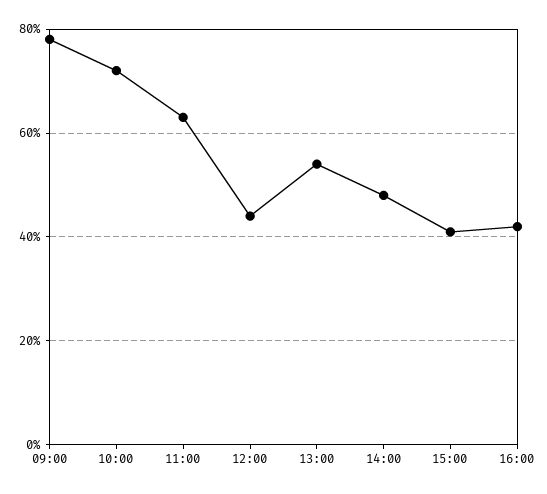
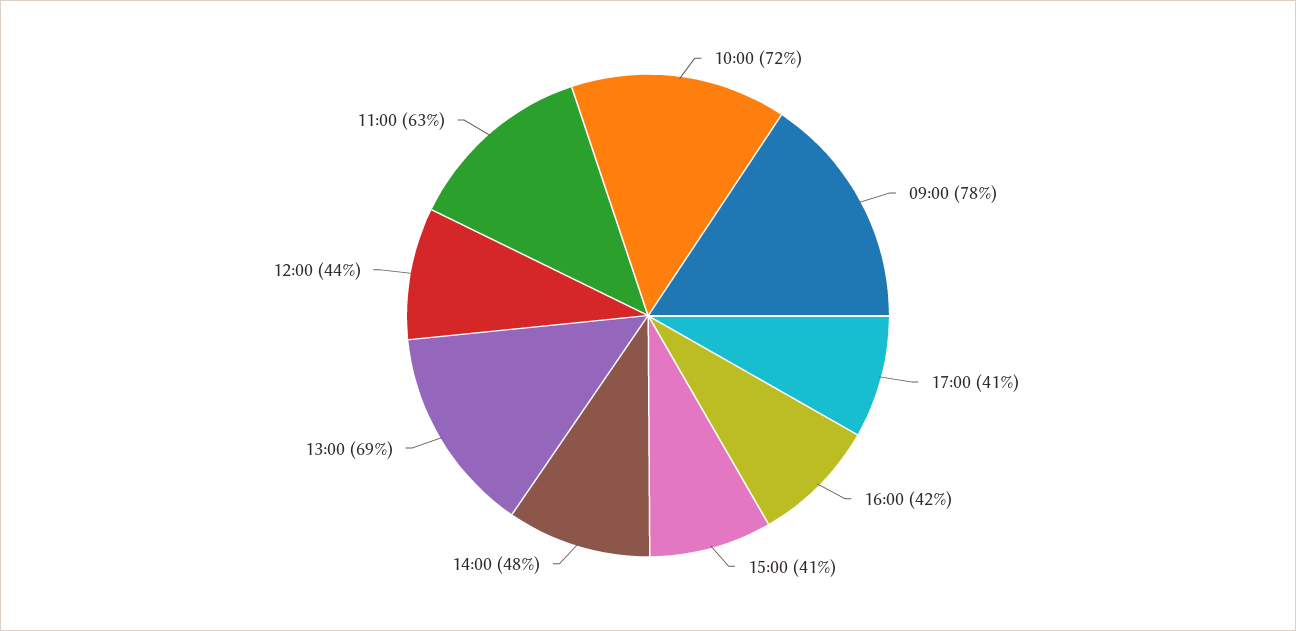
13:00: 55 -> 69
17:00: none -> 41

